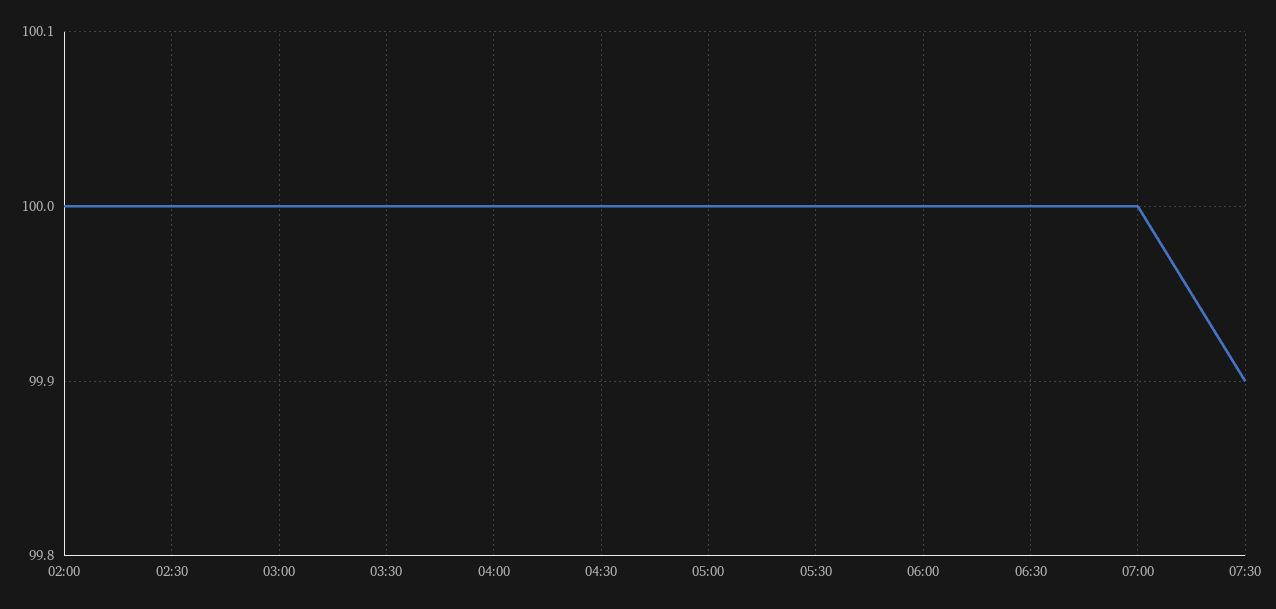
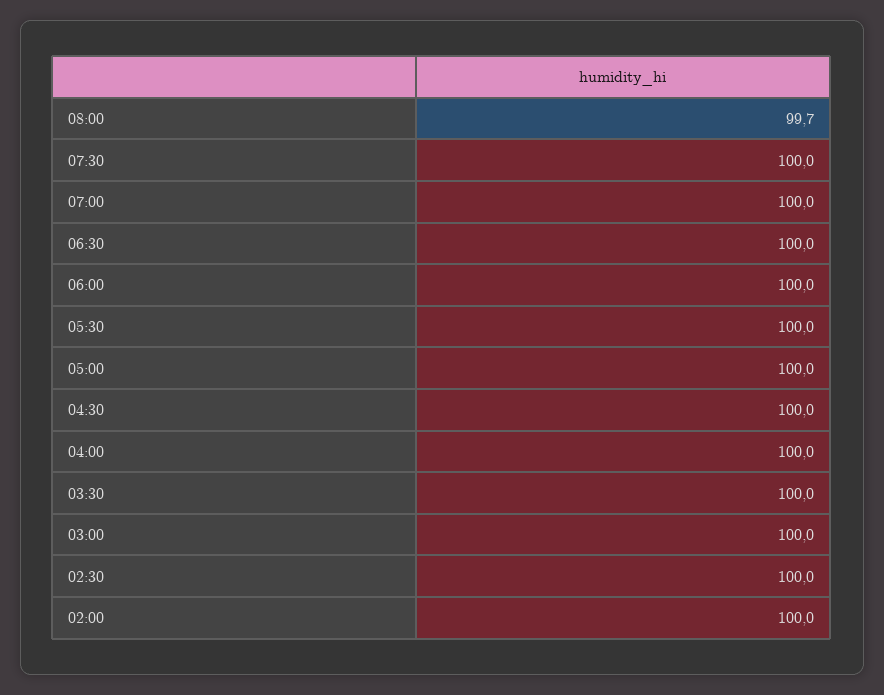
07:30: 99.9 -> 100
08:00: none -> 99.7

